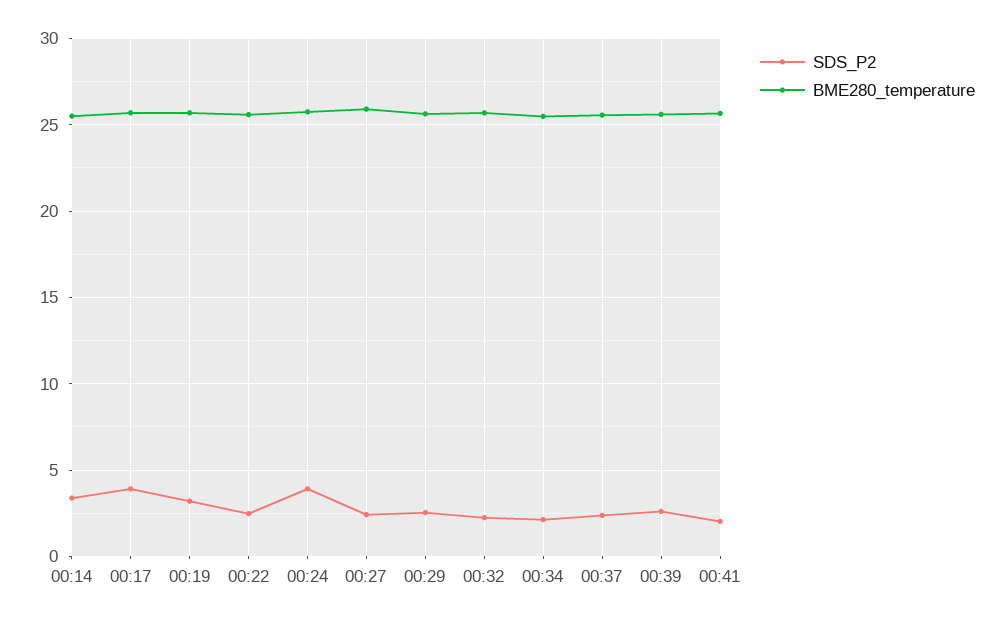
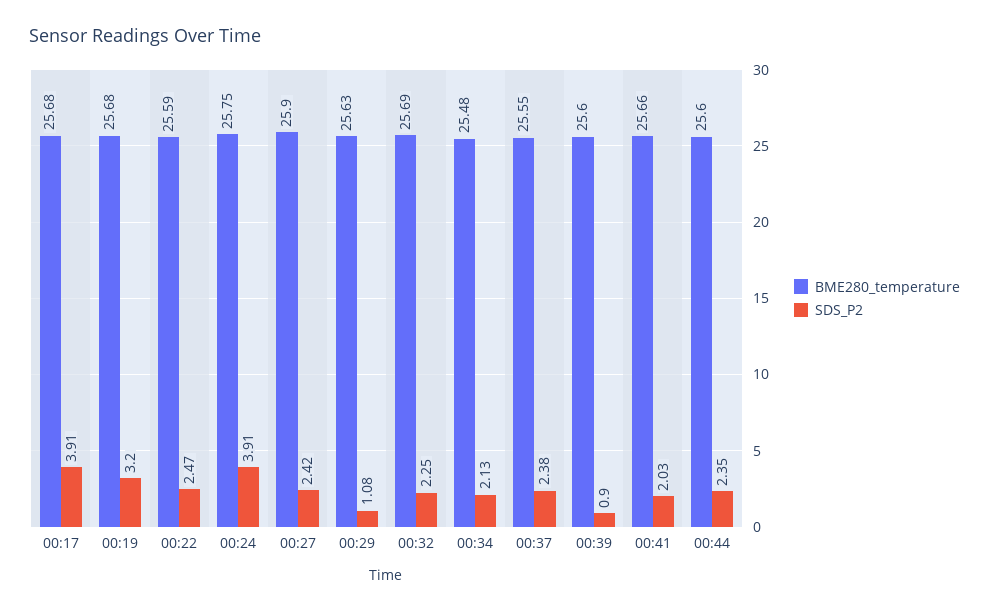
SDS_P2, 00:14: 3.5 -> none
BME280_temperature, 00:14: 25.5 -> none
SDS_P2, 00:29: 2.5 -> 1.08
SDS_P2, 00:39: 2.5 -> 0.9
BME280_temperature, 00:44: none -> 25.6
SDS_P2, 00:44: none -> 2.35

